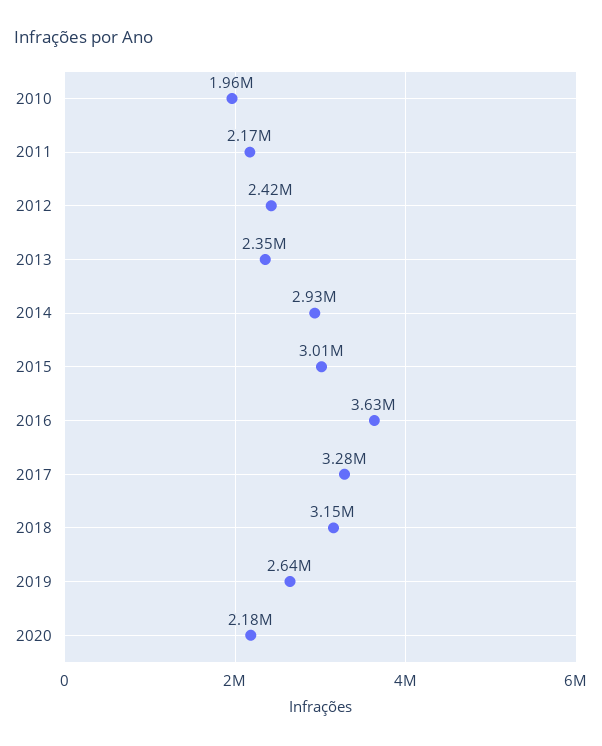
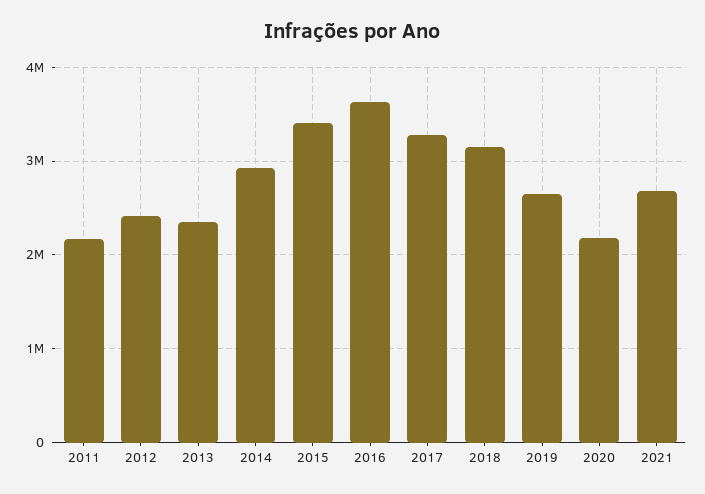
2010: 1960000 -> none
2015: 3010000 -> 3400000
2021: none -> 2700000

